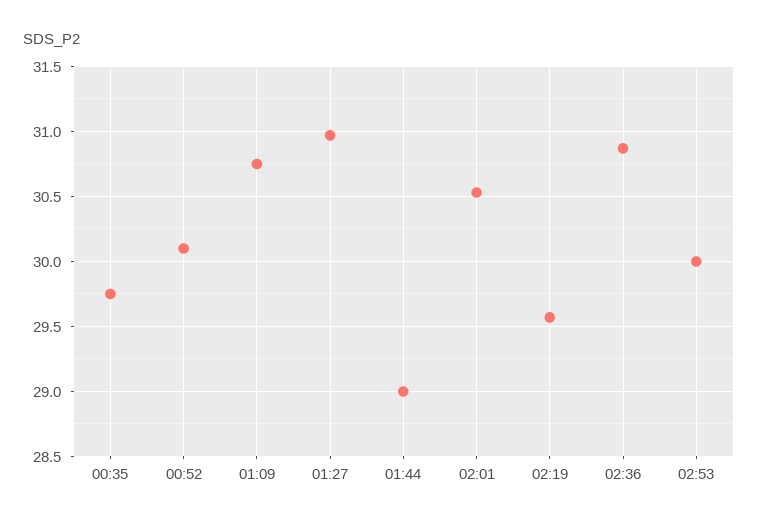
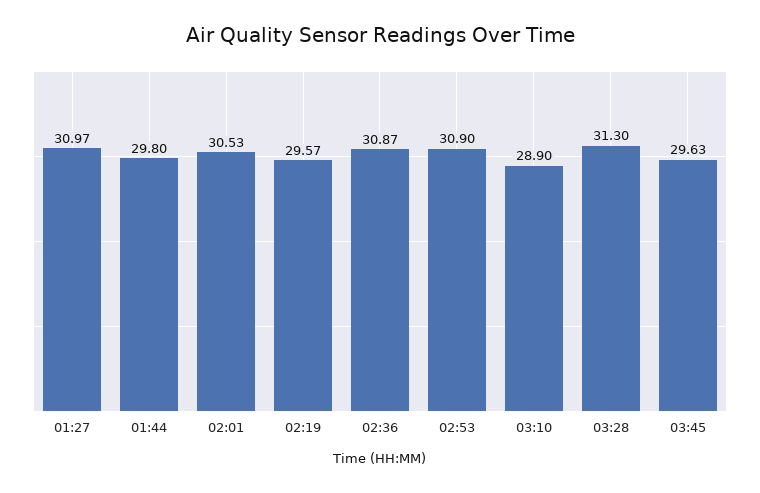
00:35: 29.75 -> none
00:52: 30.1 -> none
01:09: 30.75 -> none
01:44: 29 -> 29.8
02:53: 30 -> 30.9
03:10: none -> 28.9
03:28: none -> 31.3
03:45: none -> 29.63

